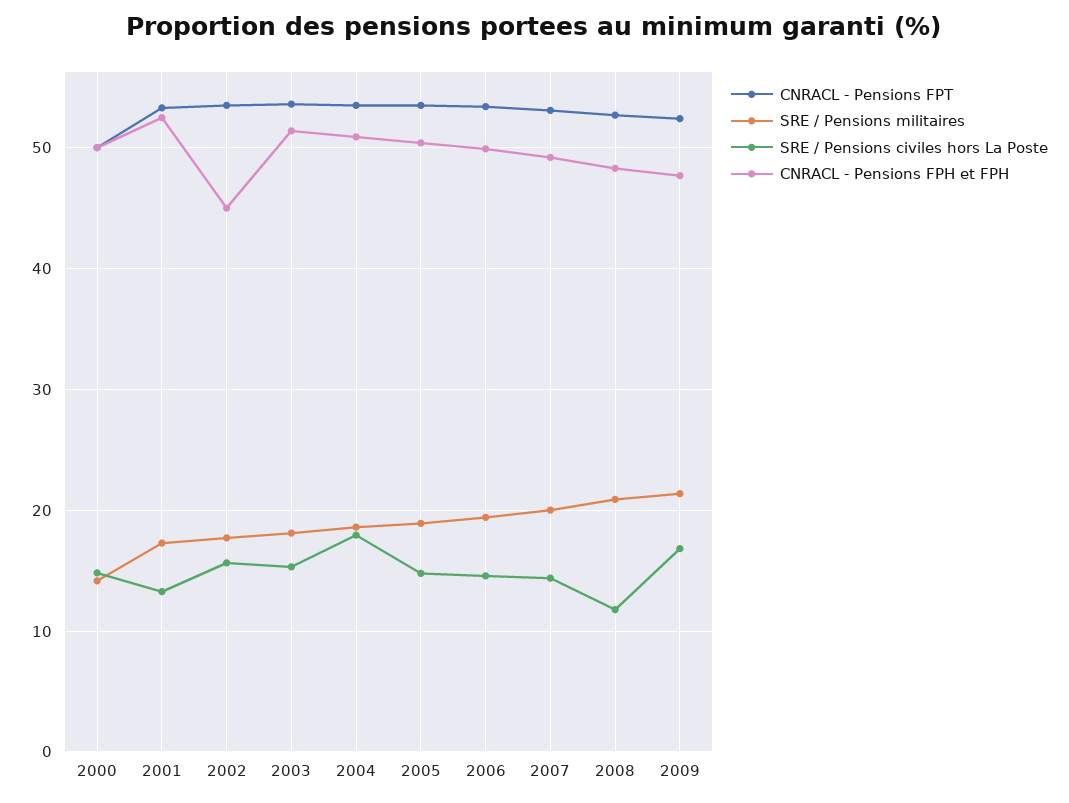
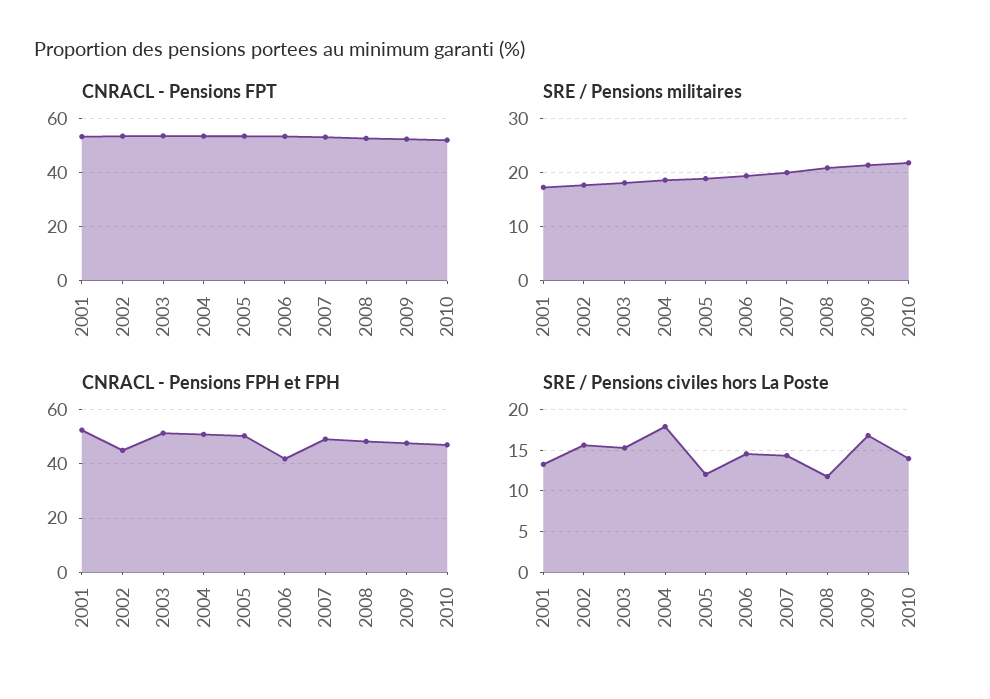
CNRACL - Pensions FPT, 2000: 50 -> none
SRE / Pensions militaires, 2000: 14 -> none
SRE / Pensions civiles hors La Poste, 2000: 15 -> none
CNRACL - Pensions FPH et FPH, 2000: 50 -> none
SRE / Pensions civiles hors La Poste, 2005: 15 -> 12
CNRACL - Pensions FPH et FPH, 2006: 50 -> 42.5
CNRACL - Pensions FPT, 2010: none -> 52.5
SRE / Pensions militaires, 2010: none -> 22
CNRACL - Pensions FPH et FPH, 2010: none -> 47.5
SRE / Pensions civiles hors La Poste, 2010: none -> 14

